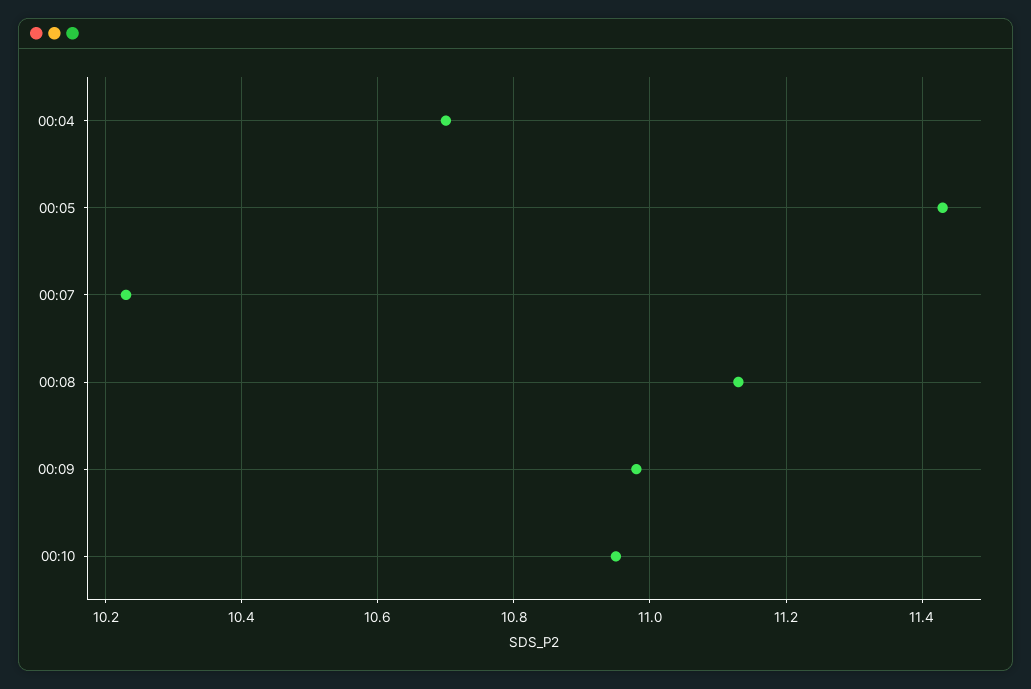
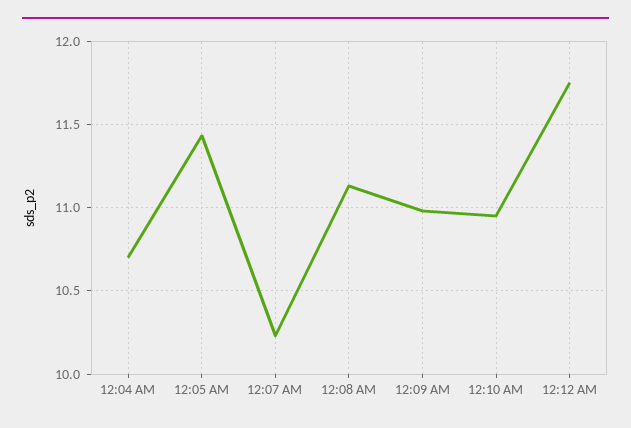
12:12 AM: none -> 11.75

